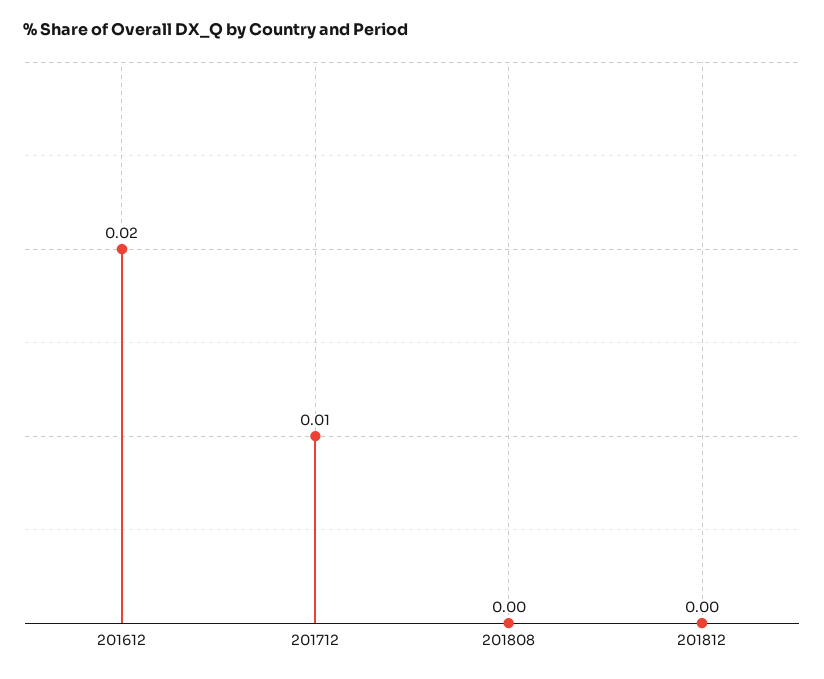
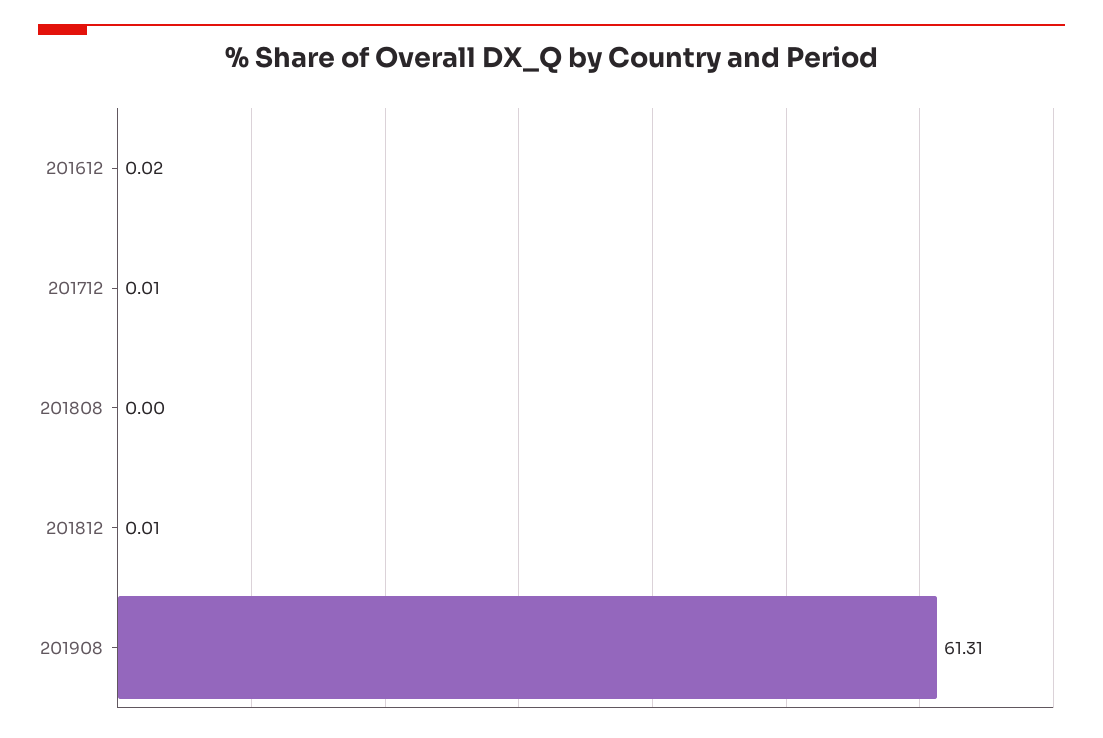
201812: 0 -> 0.01
201908: none -> 61.31

